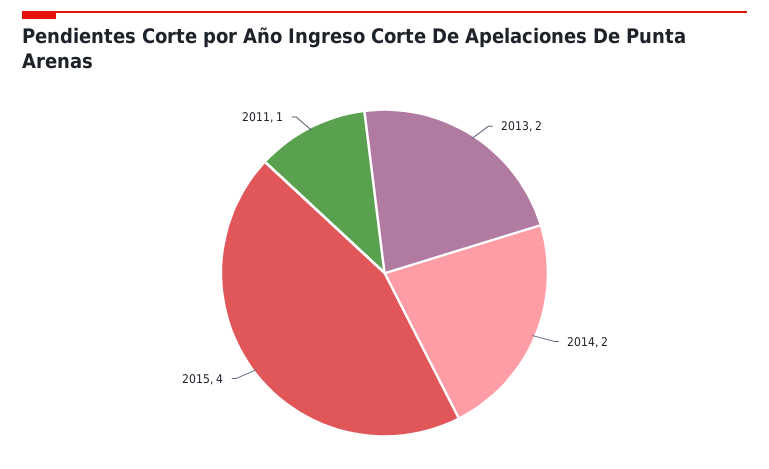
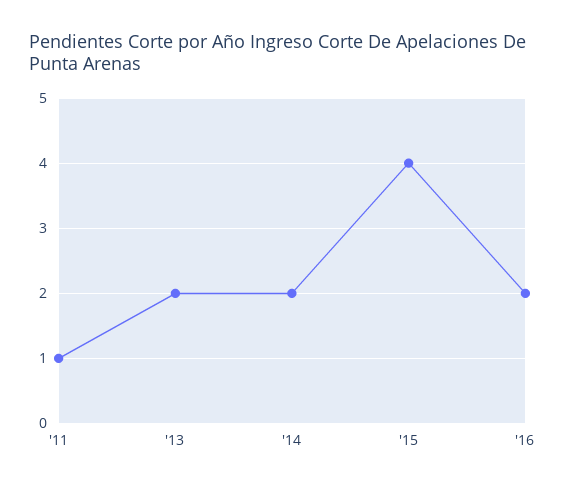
'16: none -> 2

